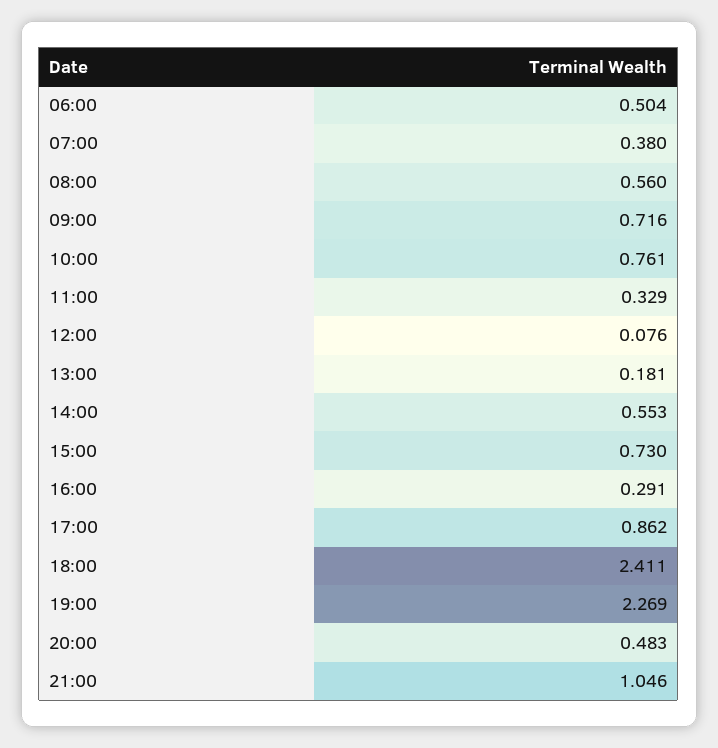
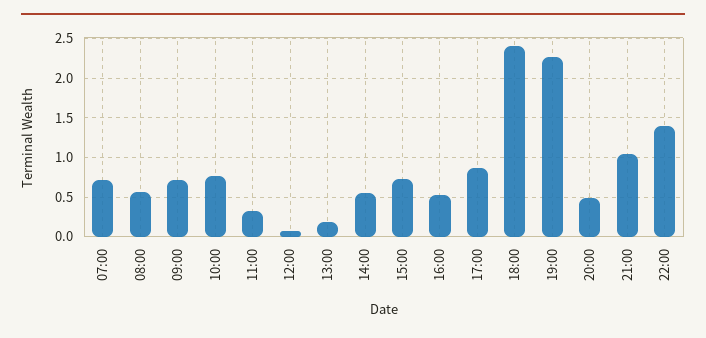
06:00: 0.504 -> none
07:00: 0.38 -> 0.7
16:00: 0.291 -> 0.5
22:00: none -> 1.4

